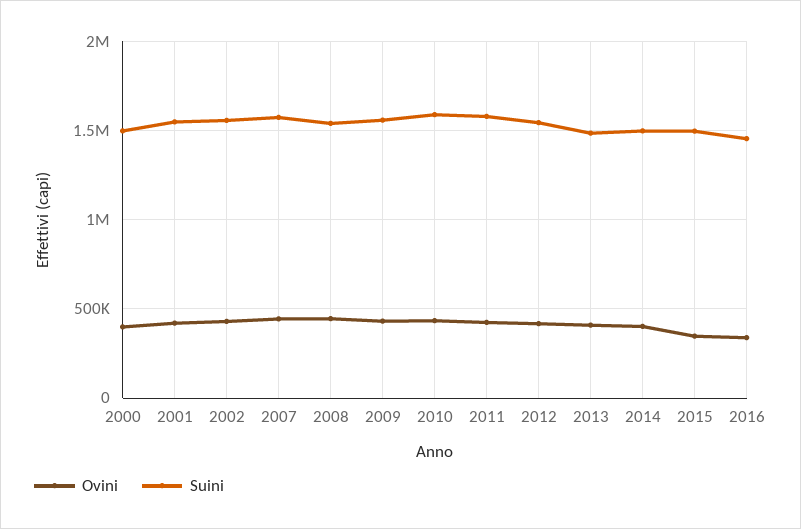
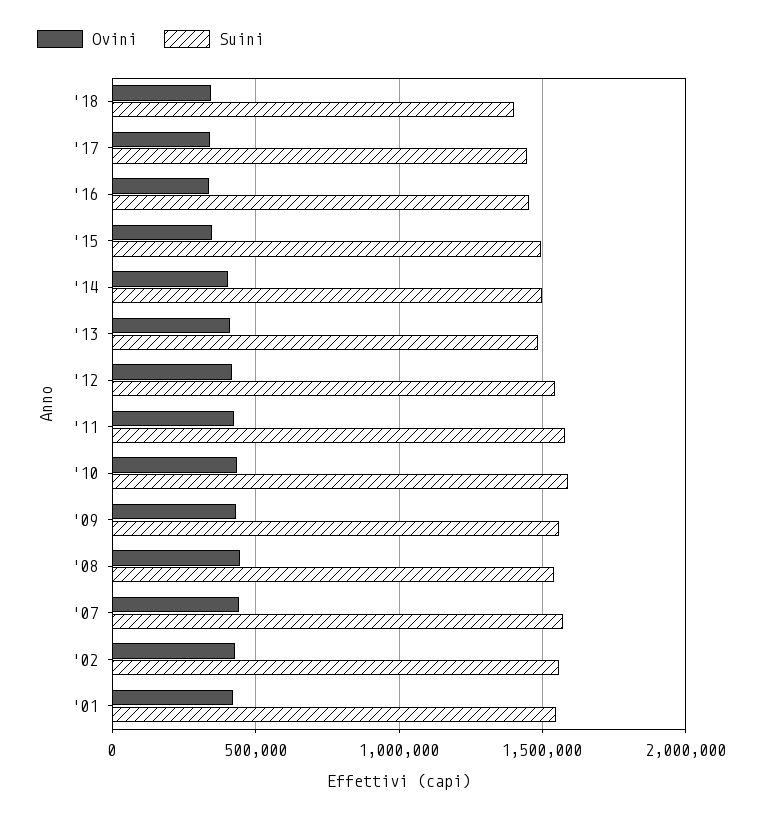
Ovini, 2000: 400000 -> none
Suini, 2000: 1500000 -> none
Ovini, '18: none -> 350000
Suini, '18: none -> 1400000
Ovini, '17: none -> 350000
Suini, '17: none -> 1450000

